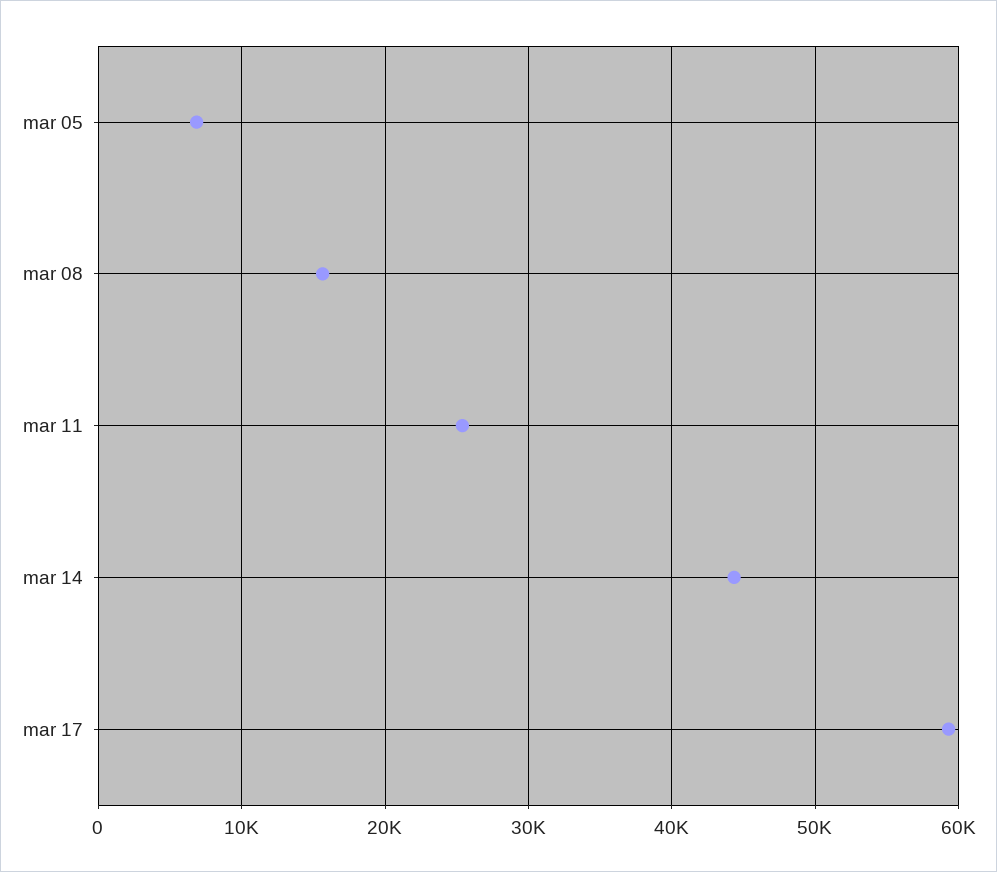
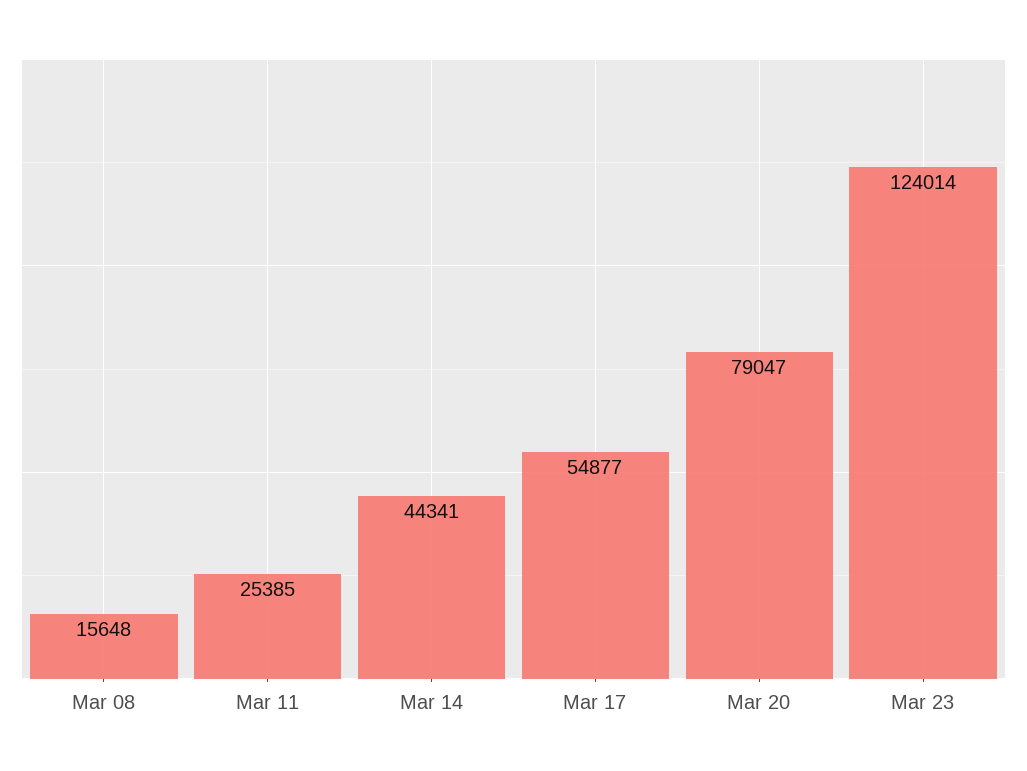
mar 05: 7000 -> none
mar 17: 59000 -> 54877
Mar 20: none -> 79047
Mar 23: none -> 124014

